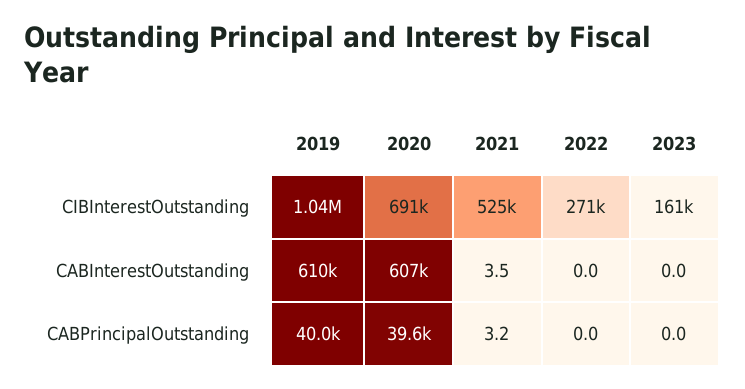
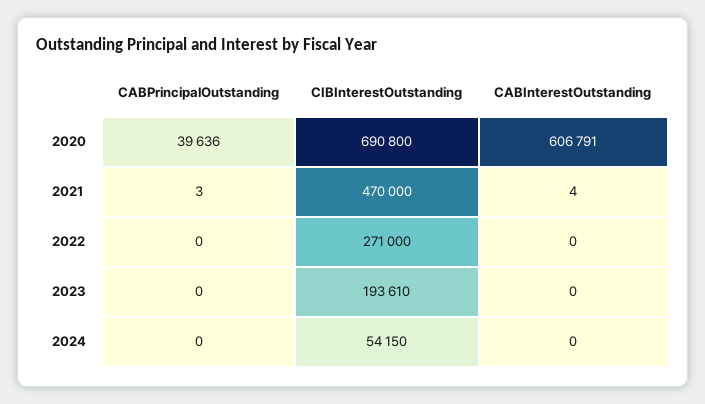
2019, CIBInterestOutstanding: 1040000 -> none
2021, CIBInterestOutstanding: 525000 -> 470000
2023, CIBInterestOutstanding: 161000 -> 193610
2019, CABInterestOutstanding: 610000 -> none
2019, CABPrincipalOutstanding: 40000 -> none
2024, CABPrincipalOutstanding: none -> 0
2024, CIBInterestOutstanding: none -> 54150
2024, CABInterestOutstanding: none -> 0

